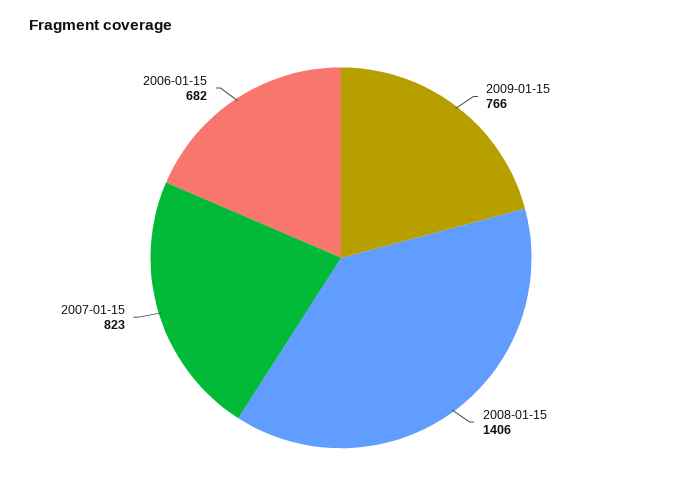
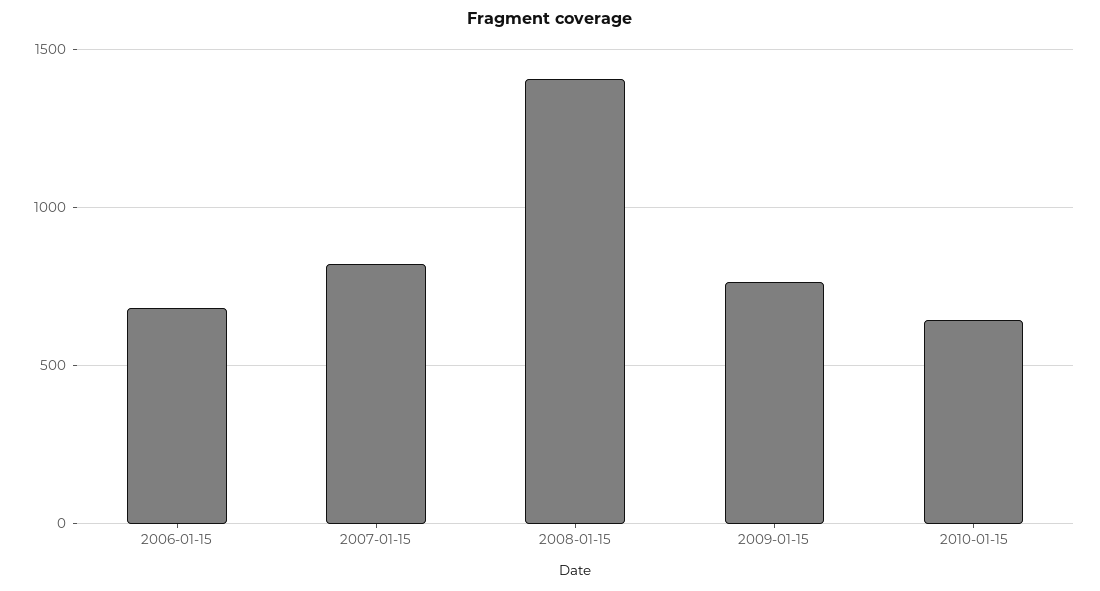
2010-01-15: none -> 650

